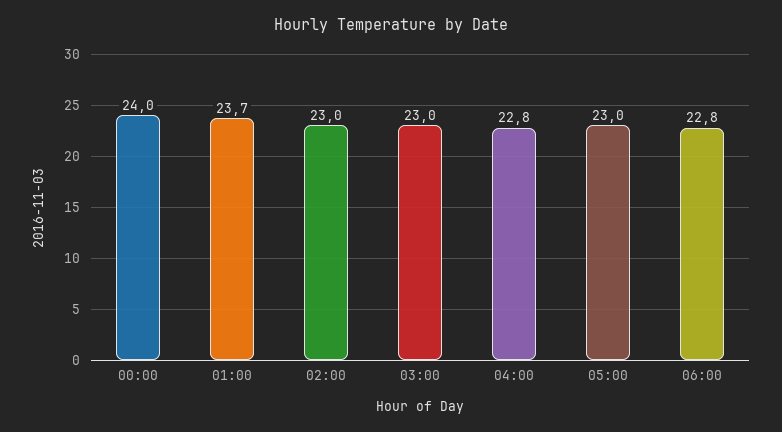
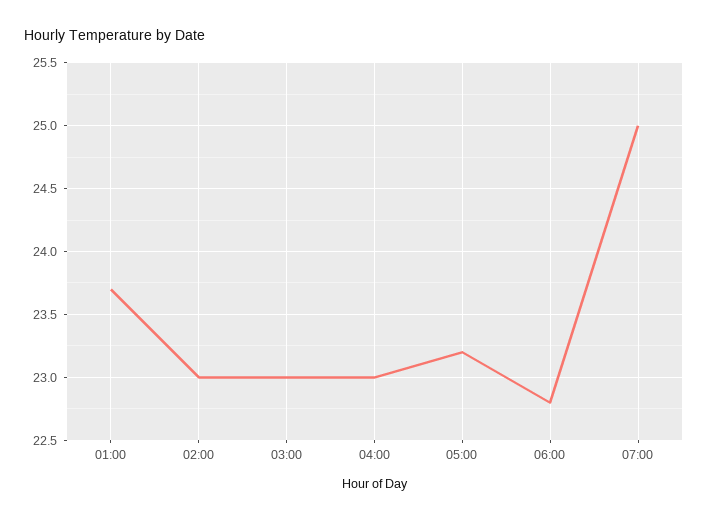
00:00: 24 -> none
04:00: 22.8 -> 23
05:00: 23 -> 23.2
07:00: none -> 25

